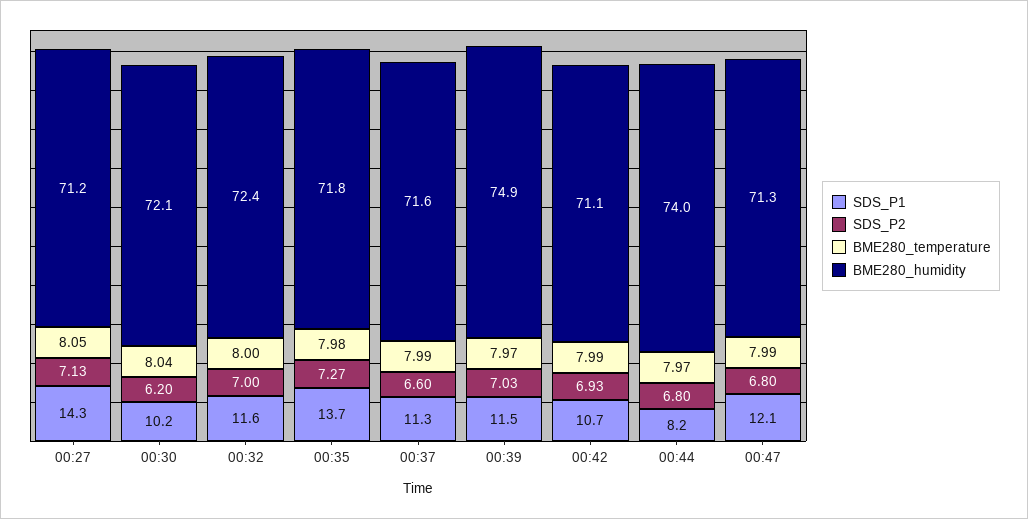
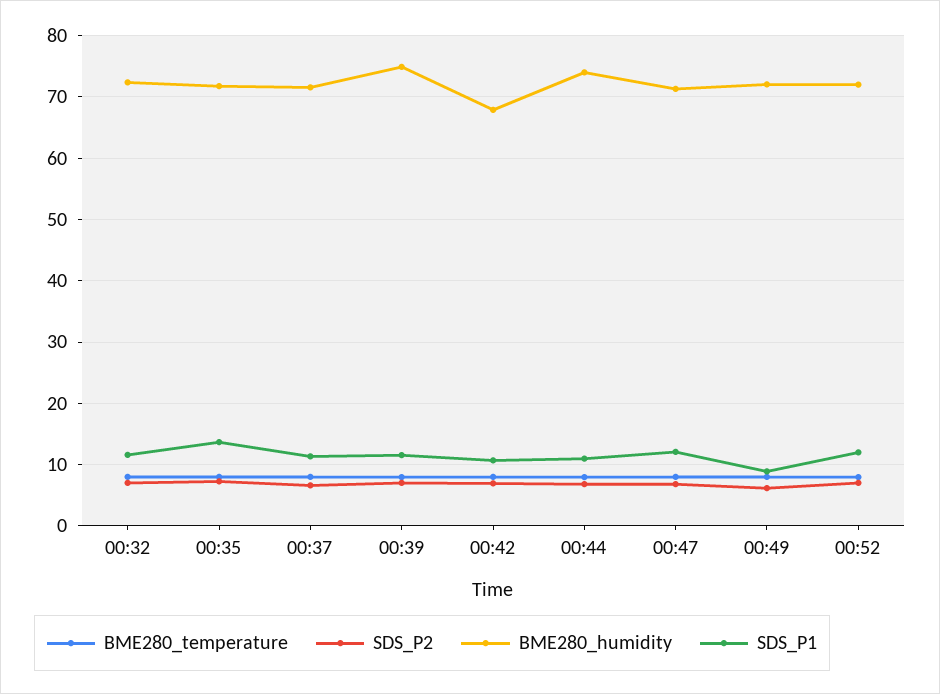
SDS_P1, 00:27: 14.3 -> none
SDS_P2, 00:27: 7.13 -> none
BME280_temperature, 00:27: 8.05 -> none
BME280_humidity, 00:27: 71.2 -> none
SDS_P1, 00:30: 10.2 -> none
SDS_P2, 00:30: 6.2 -> none
BME280_temperature, 00:30: 8.04 -> none
BME280_humidity, 00:30: 72.1 -> none
BME280_humidity, 00:42: 71.1 -> 68
SDS_P1, 00:44: 8.2 -> 11
BME280_temperature, 00:49: none -> 8
SDS_P2, 00:49: none -> 6
BME280_humidity, 00:49: none -> 72
SDS_P1, 00:49: none -> 9
BME280_temperature, 00:52: none -> 8
SDS_P2, 00:52: none -> 7
BME280_humidity, 00:52: none -> 72
SDS_P1, 00:52: none -> 12

